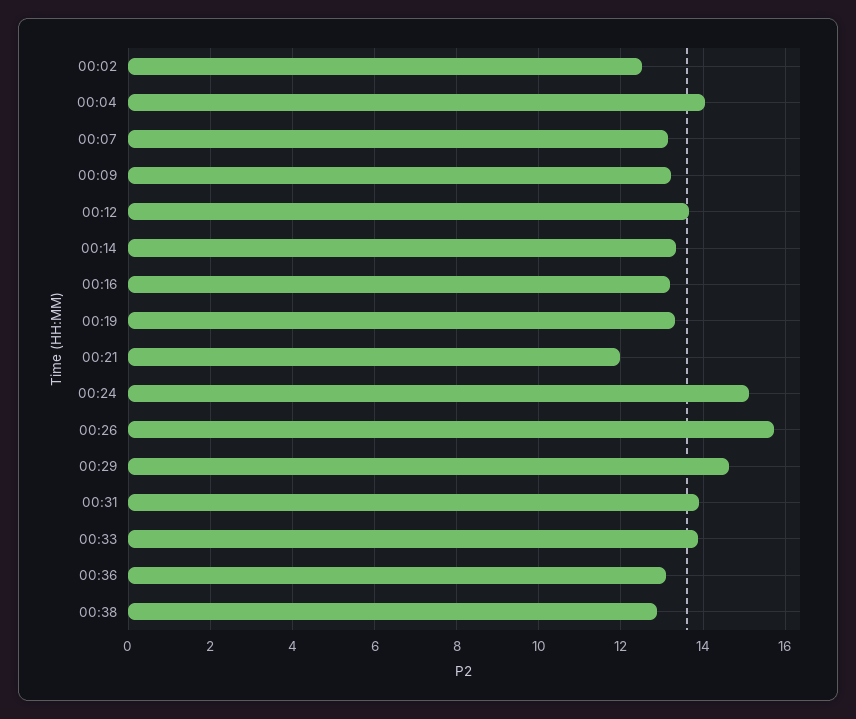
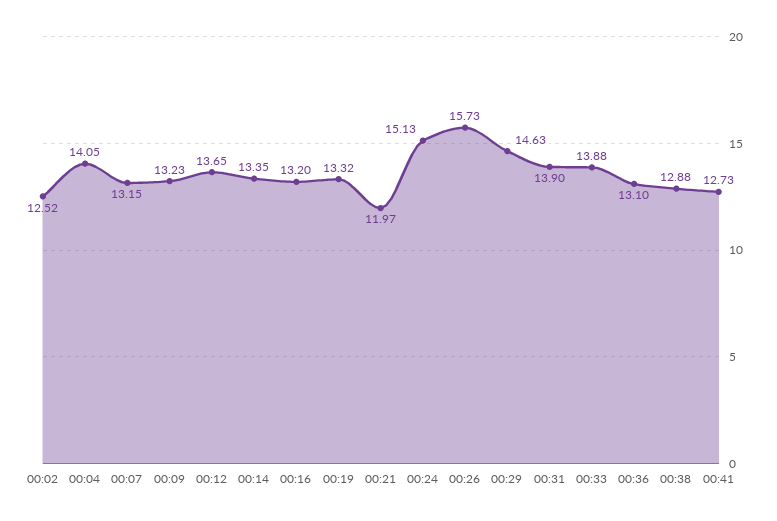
00:41: none -> 12.73

